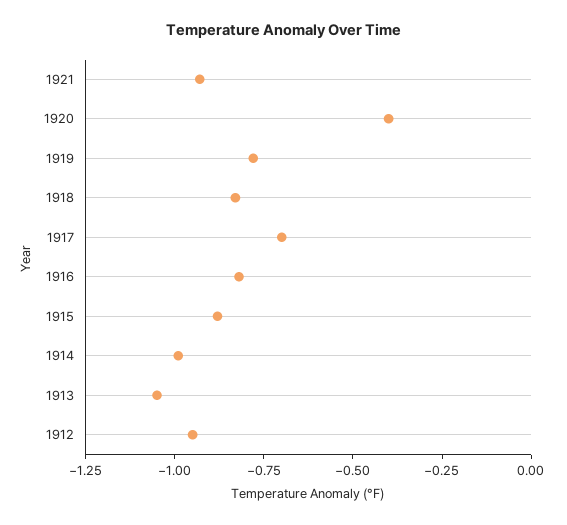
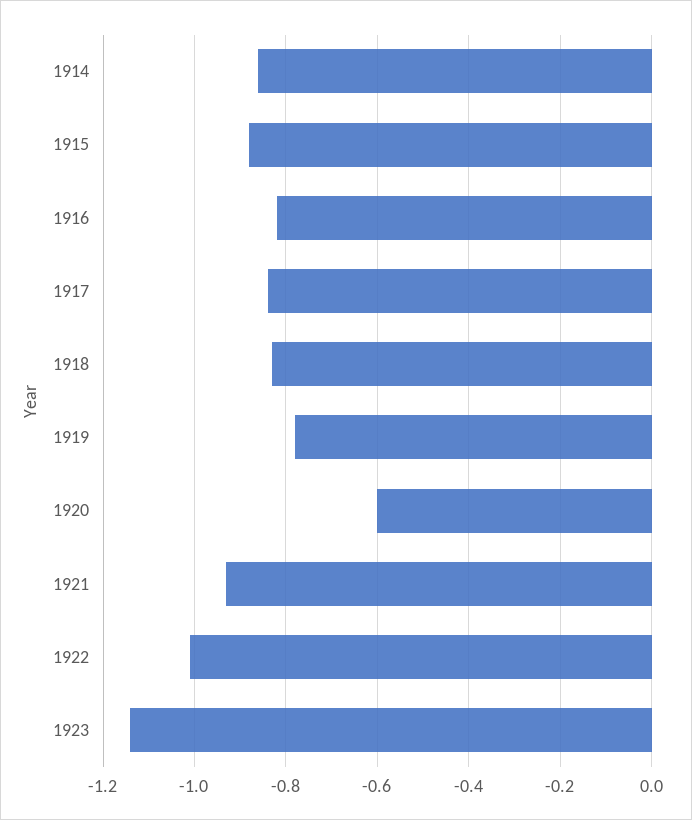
1920: -0.4 -> -0.6
1917: -0.7 -> -0.85
1914: -1 -> -0.85
1913: -1.05 -> none
1912: -0.95 -> none
1922: none -> -1
1923: none -> -1.15

